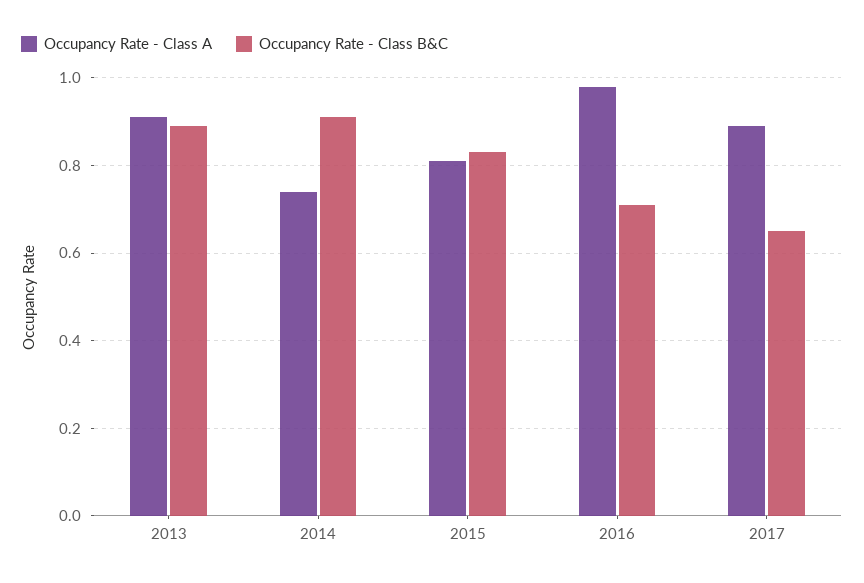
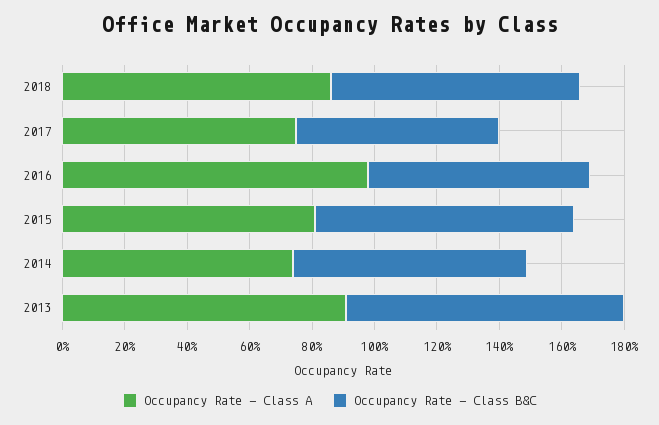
Occupancy Rate - Class B&C, 2014: 0.9 -> 0.75
Occupancy Rate - Class A, 2017: 0.9 -> 0.75
Occupancy Rate - Class A, 2018: none -> 0.85
Occupancy Rate - Class B&C, 2018: none -> 0.8

